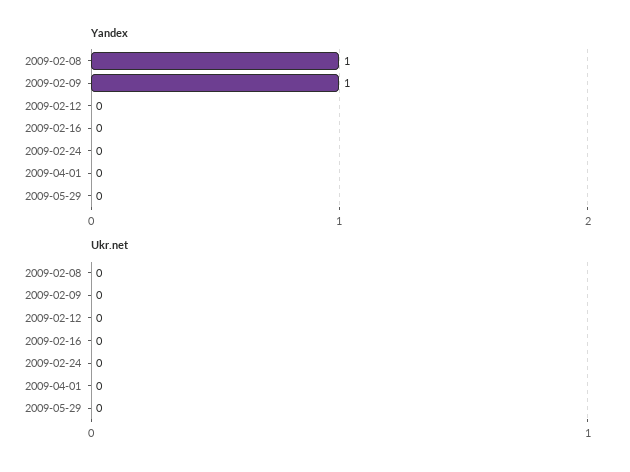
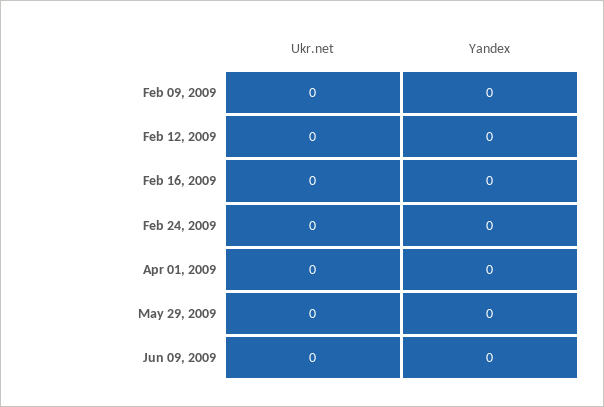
Yandex, 2009-02-08: 1 -> none
Yandex, 2009-02-09: 1 -> 0
Ukr.net, 2009-02-08: 0 -> none
Ukr.net, Jun 09, 2009: none -> 0
Yandex, Jun 09, 2009: none -> 0

